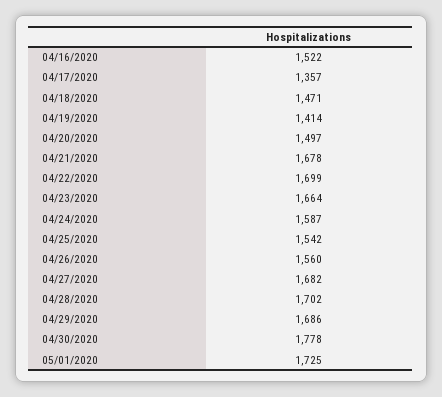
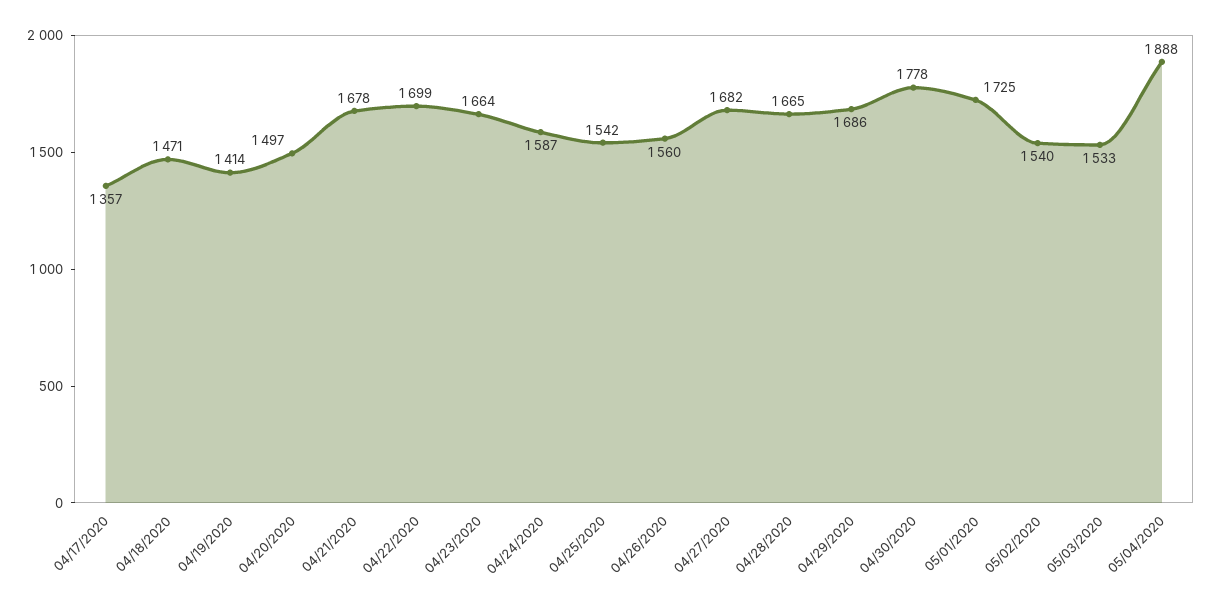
04/16/2020: 1522 -> none
04/28/2020: 1702 -> 1665
05/02/2020: none -> 1540
05/03/2020: none -> 1533
05/04/2020: none -> 1888

